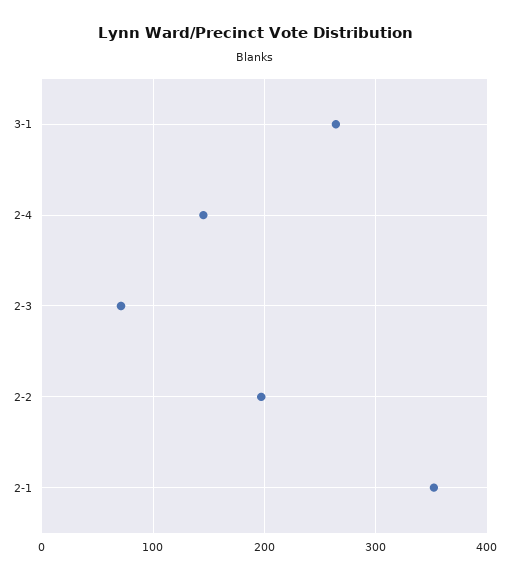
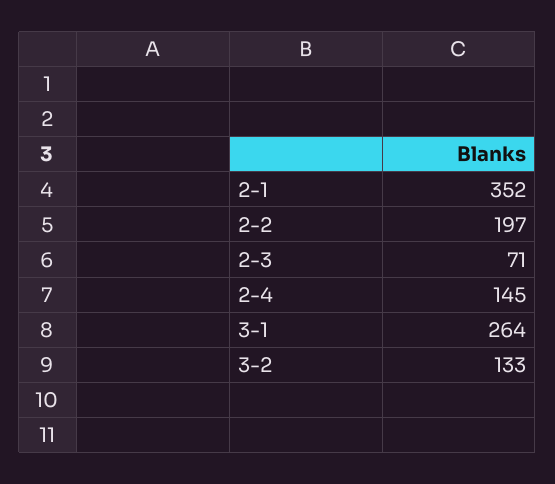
3-2: none -> 133

